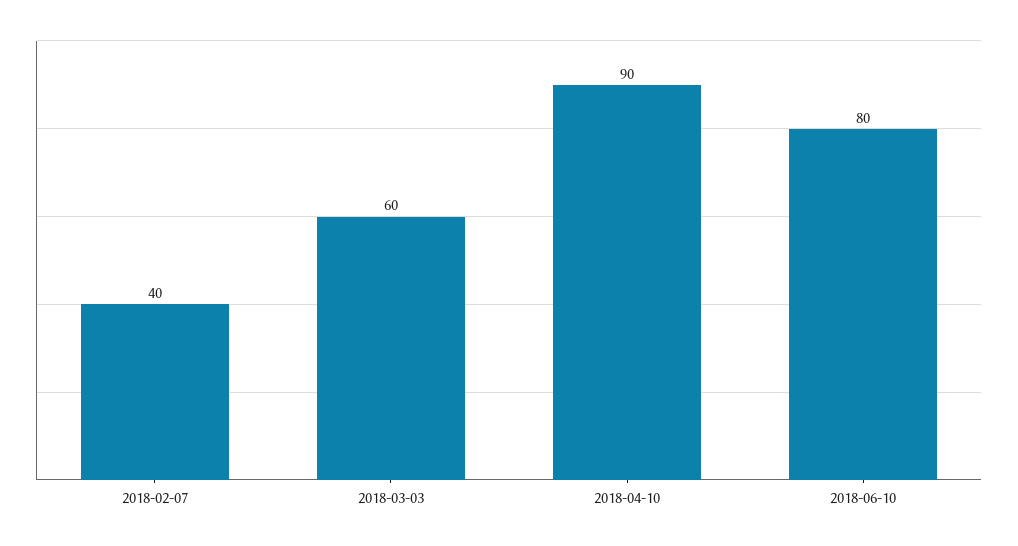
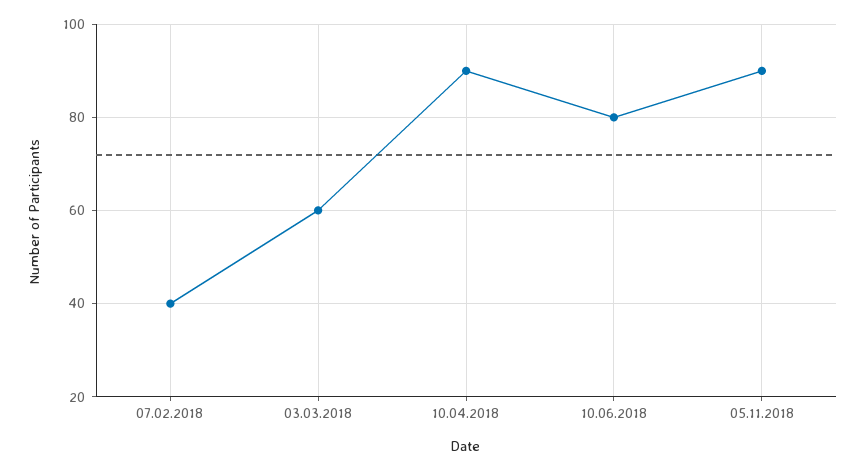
05.11.2018: none -> 90

